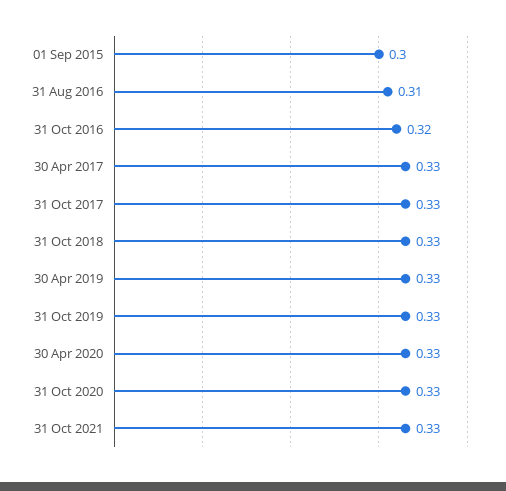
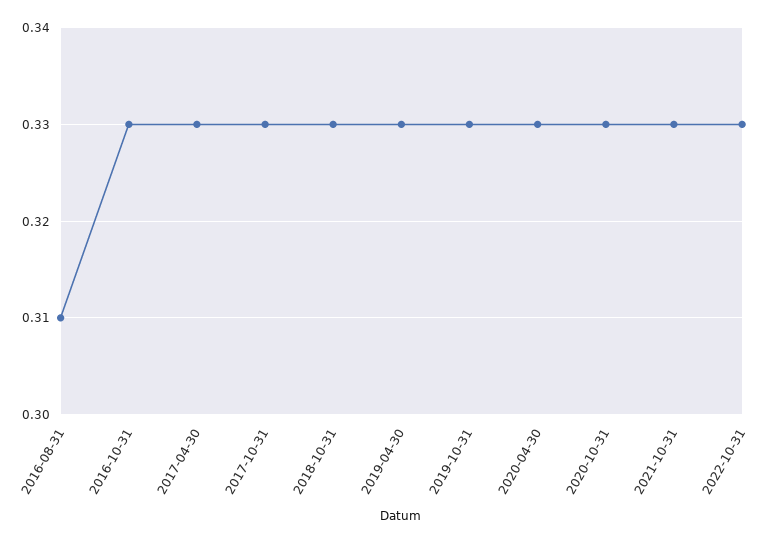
01 Sep 2015: 0.3 -> none
31 Oct 2016: 0.32 -> 0.33
2022-10-31: none -> 0.33

